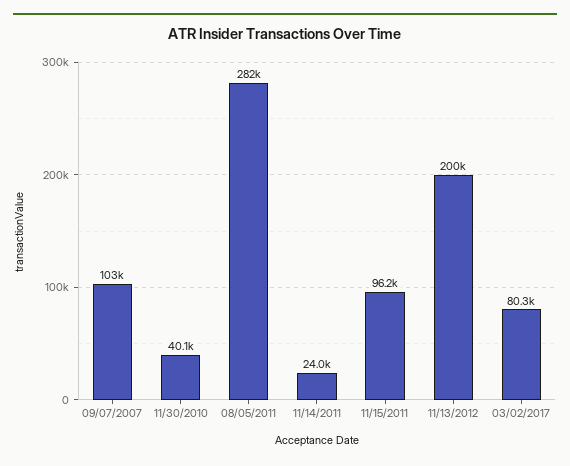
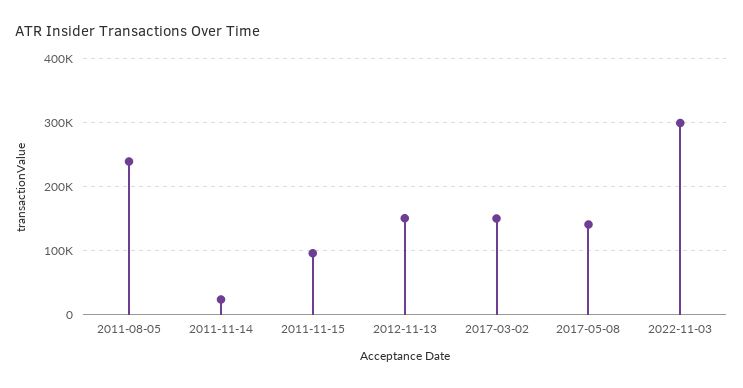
09/07/2007: 103000 -> none
11/30/2010: 40100 -> none
08/05/2011: 282000 -> 240000
11/13/2012: 200000 -> 150000
03/02/2017: 80300 -> 150000
2017-05-08: none -> 140000
2022-11-03: none -> 300000

